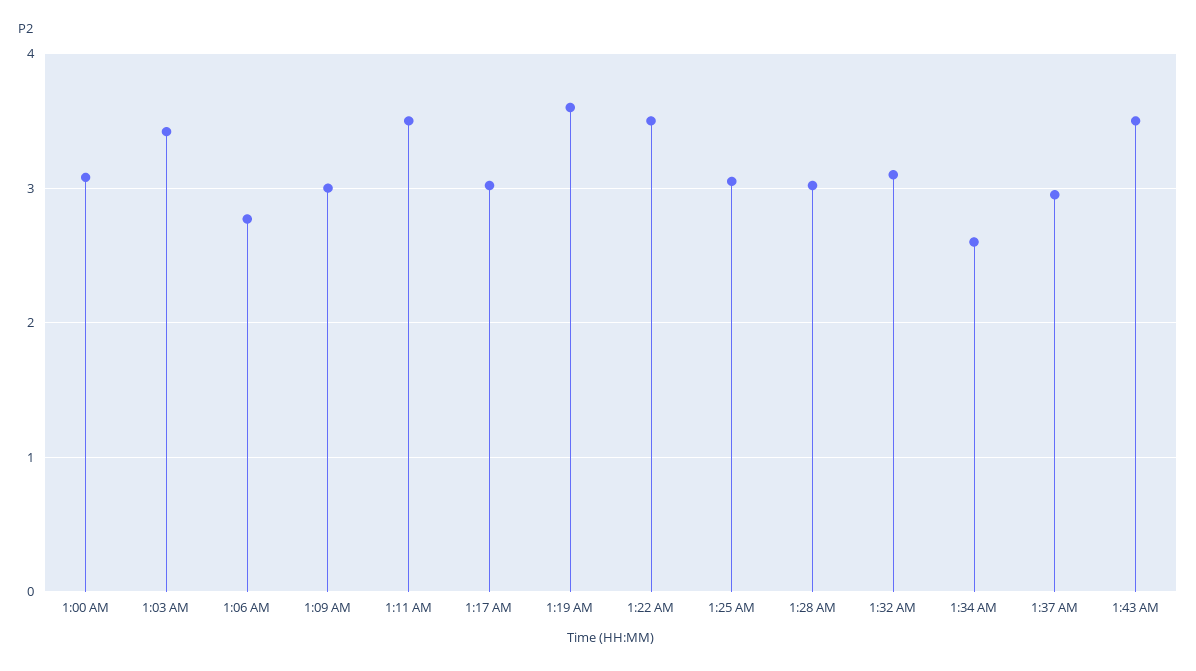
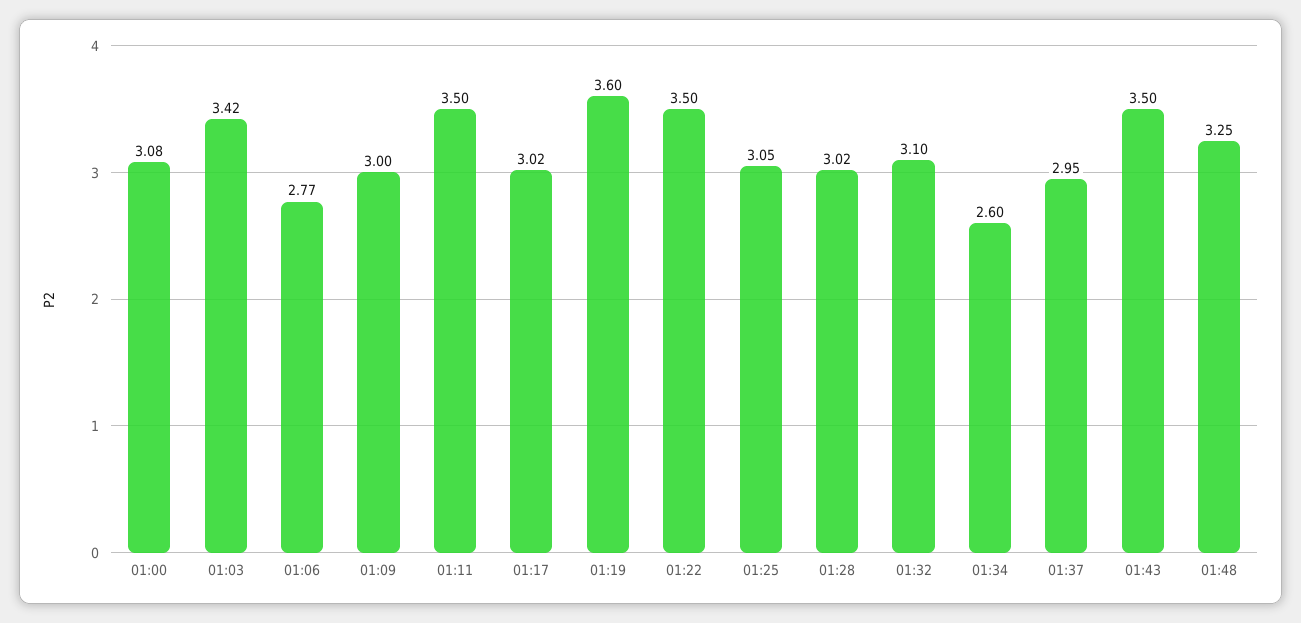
01:48: none -> 3.25

